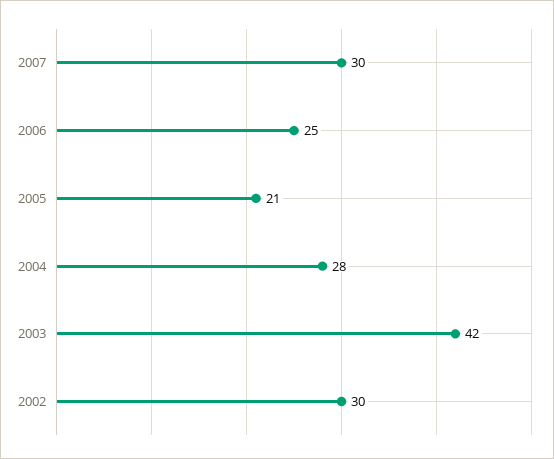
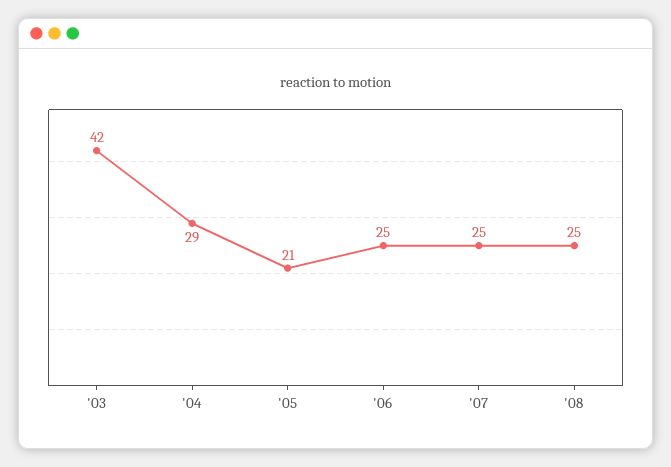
2007: 30 -> 25
2004: 28 -> 29
2002: 30 -> none
'08: none -> 25

